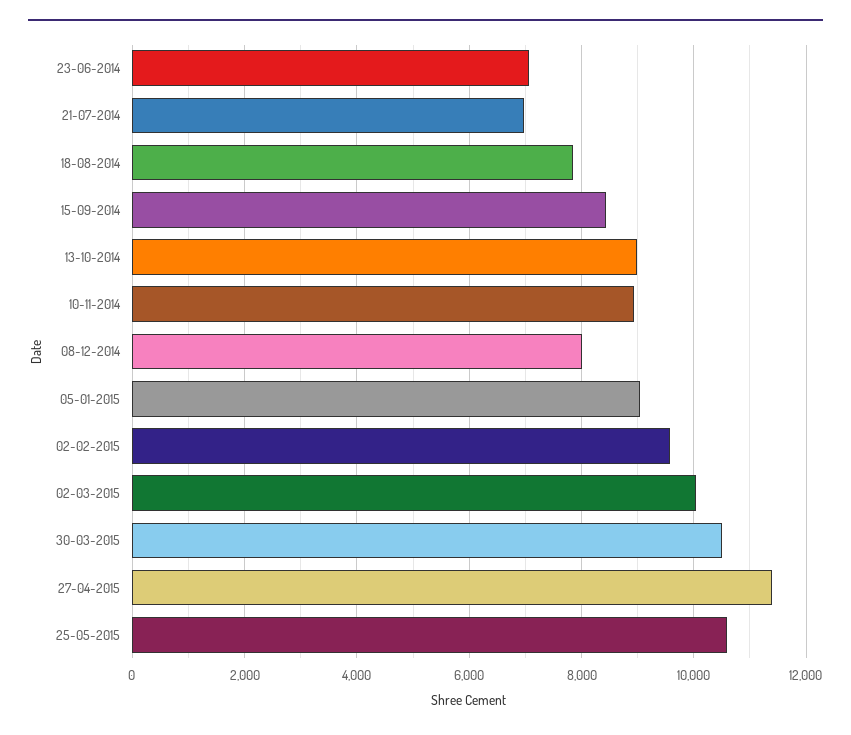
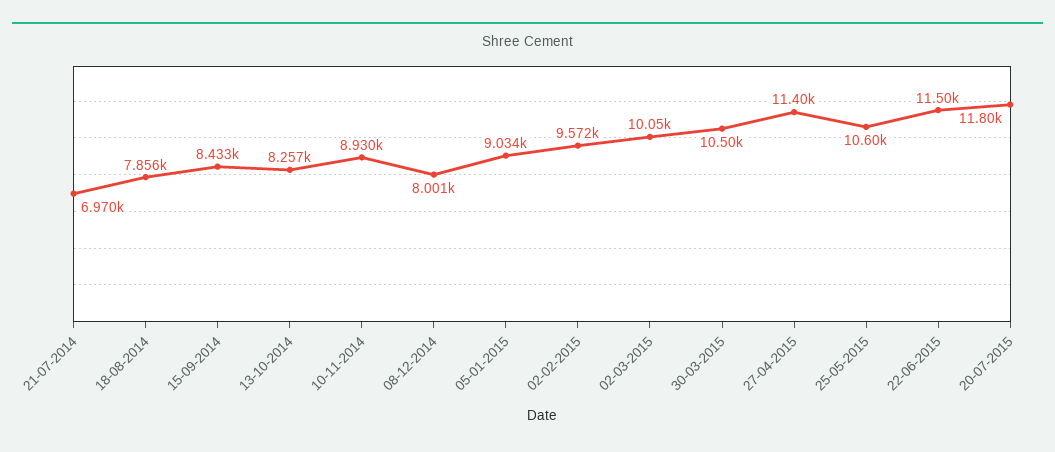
23-06-2014: 7000 -> none
13-10-2014: 9000 -> 8257
22-06-2015: none -> 11500
20-07-2015: none -> 11800

